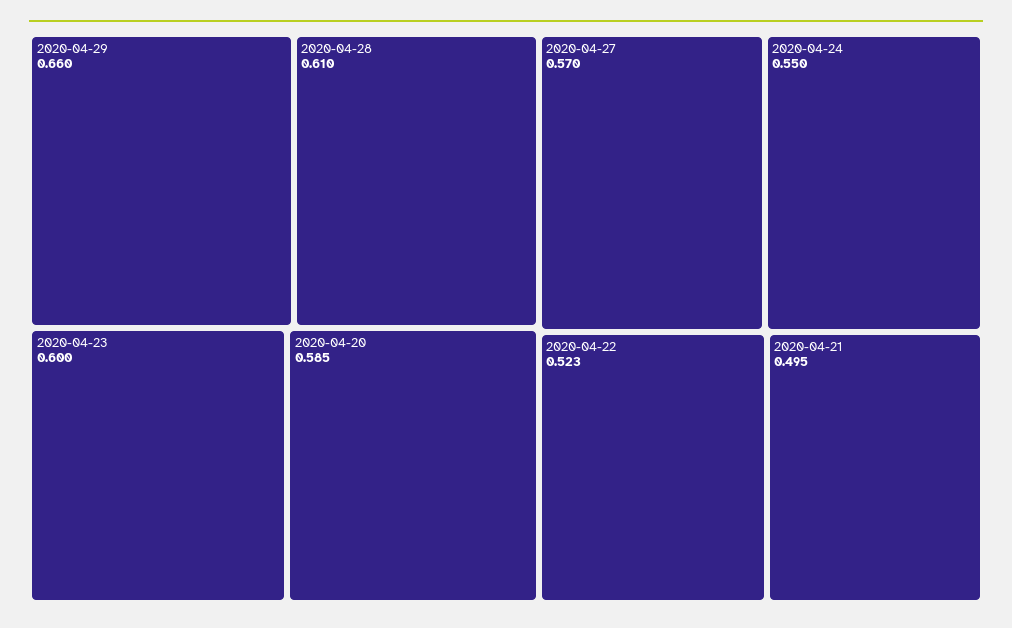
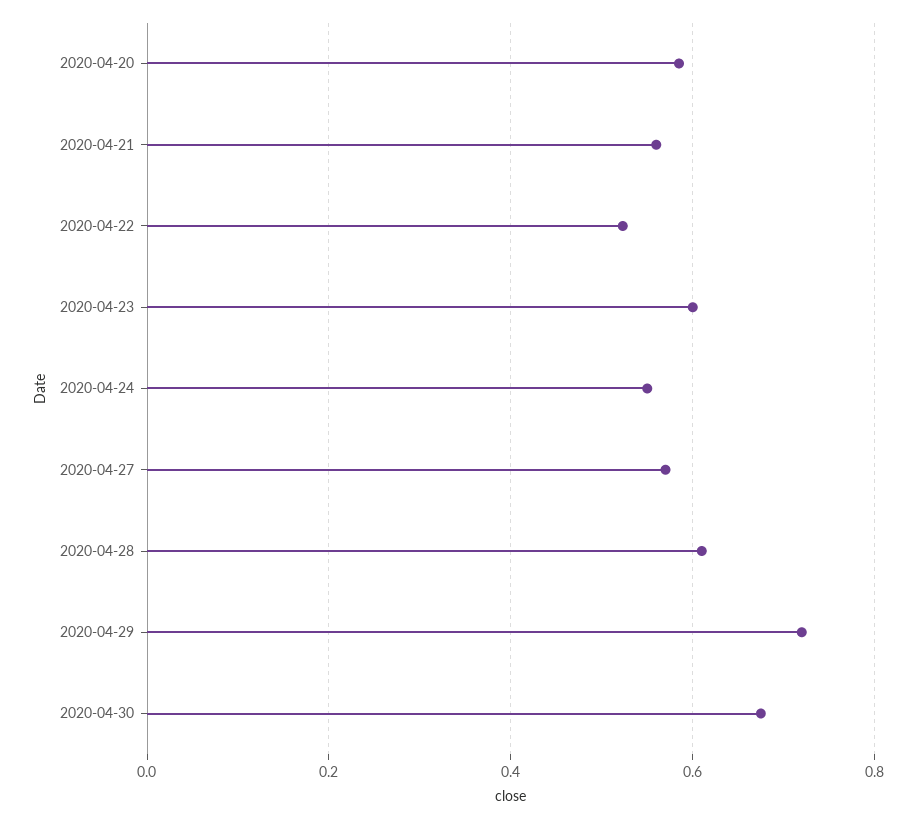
2020-04-29: 0.66 -> 0.72
2020-04-21: 0.495 -> 0.56
2020-04-30: none -> 0.68

